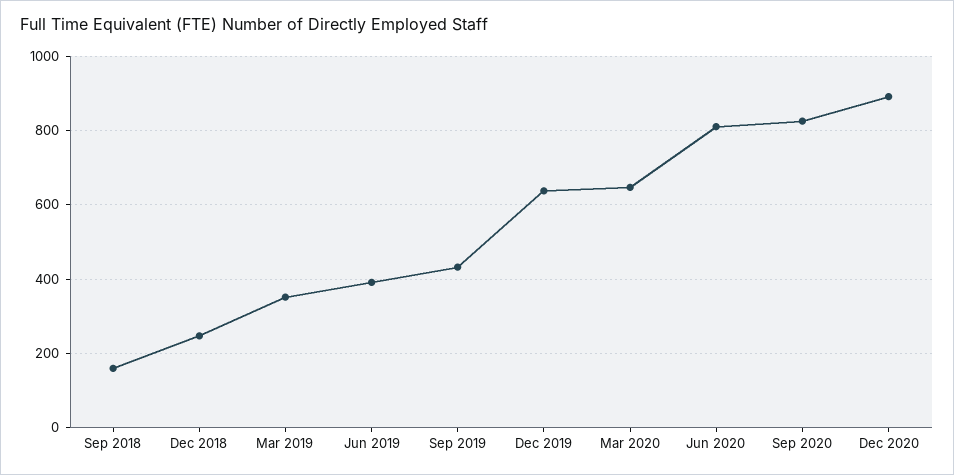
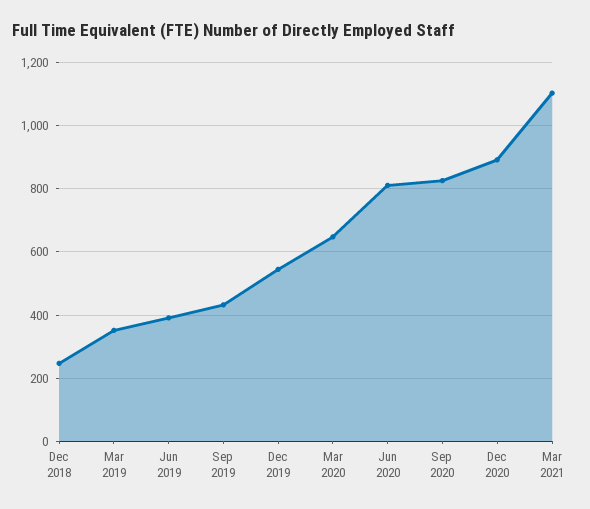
Sep 2018: 160 -> none
Dec 2019: 640 -> 540
Mar 2021: none -> 1100

